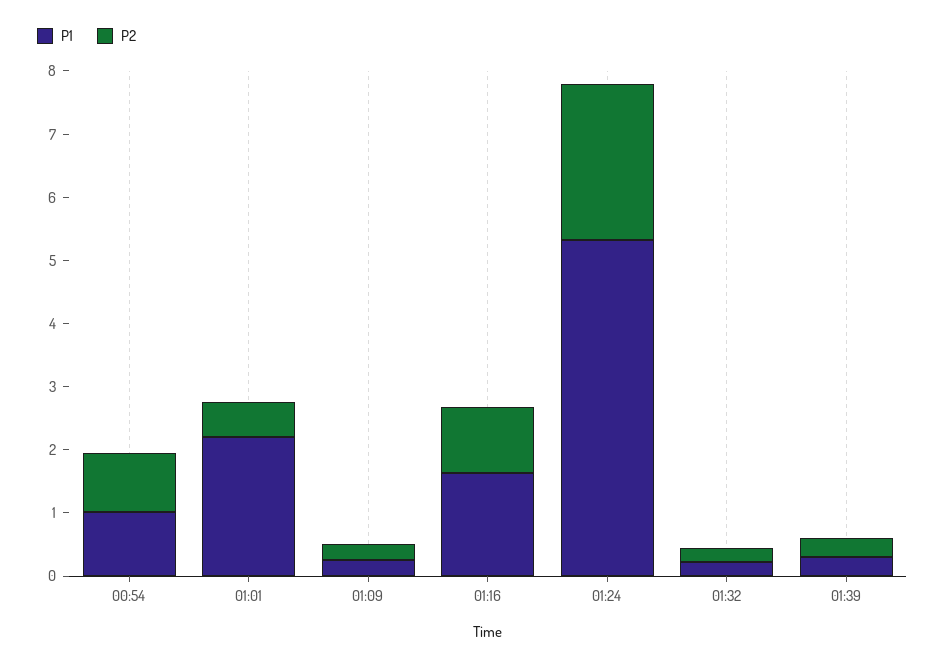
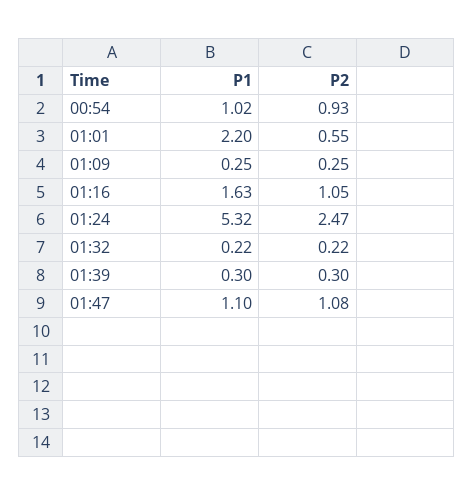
P1, 01:47: none -> 1.1
P2, 01:47: none -> 1.08

